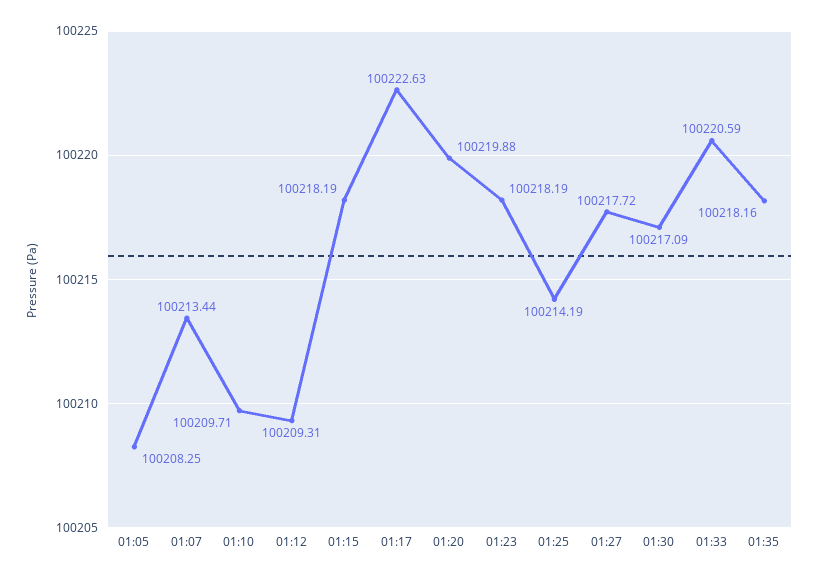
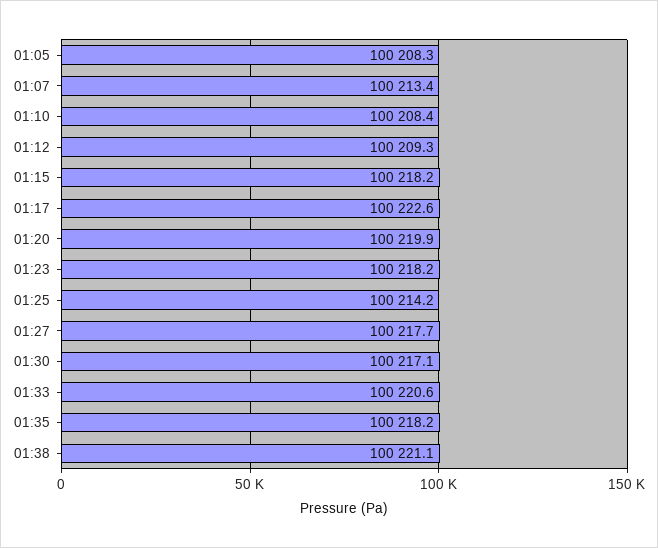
01:10: 100209.71 -> 100208.4
01:38: none -> 100221.1

